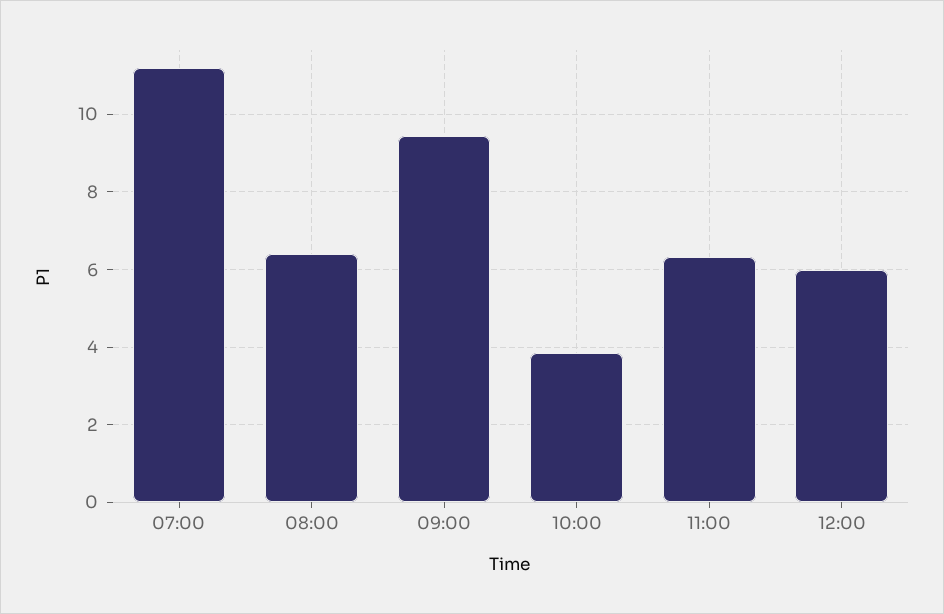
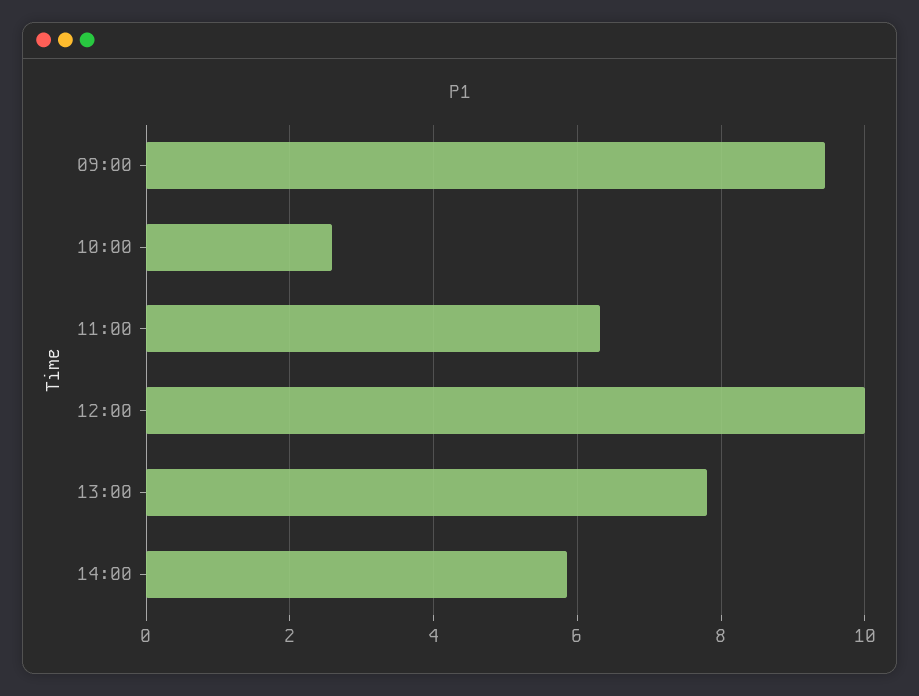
07:00: 11.2 -> none
08:00: 6.4 -> none
10:00: 3.8 -> 2.6
12:00: 6 -> 10
13:00: none -> 7.8
14:00: none -> 5.8

